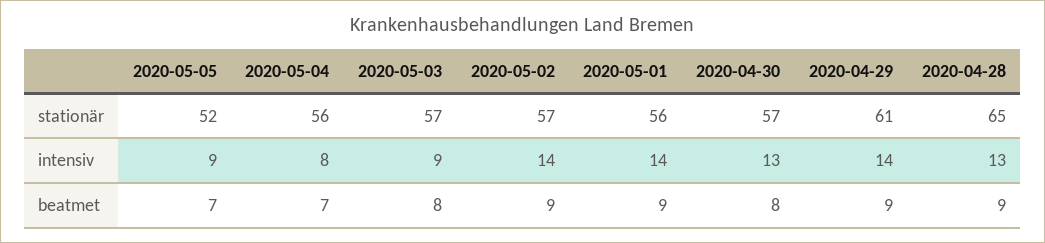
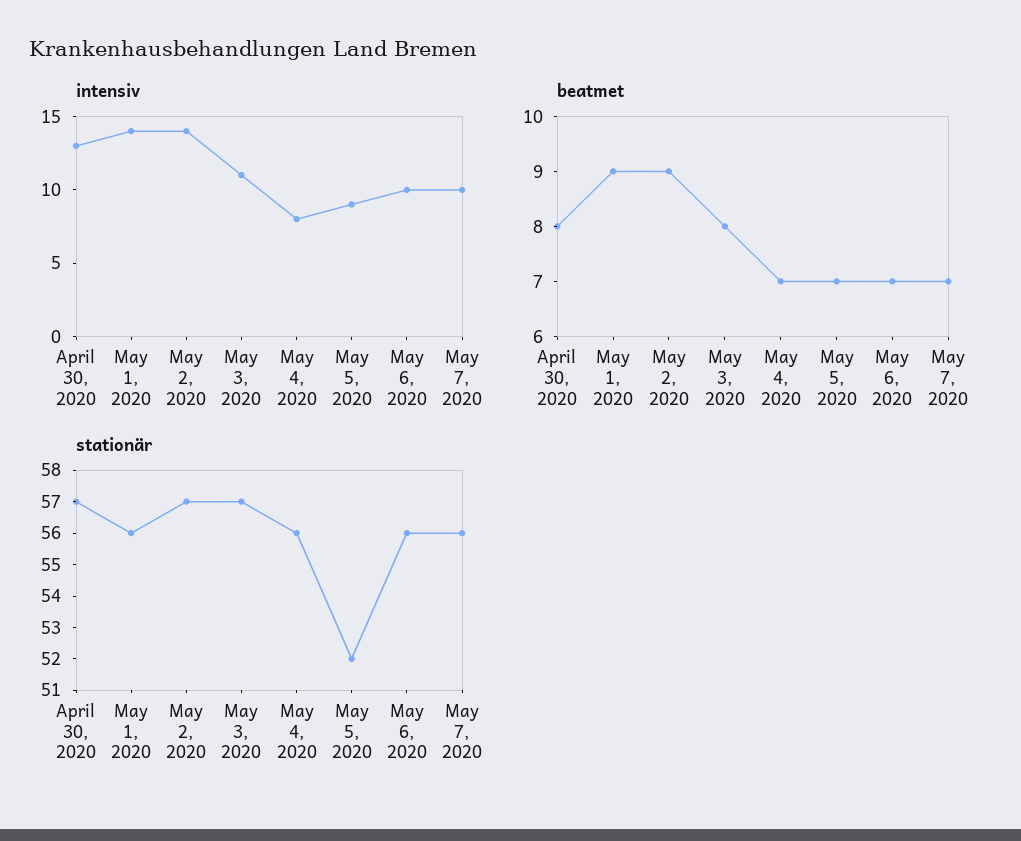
stationär, 2020-04-29: 61 -> none
stationär, 2020-04-28: 65 -> none
intensiv, 2020-05-03: 9 -> 11
intensiv, 2020-04-29: 14 -> none
intensiv, 2020-04-28: 13 -> none
beatmet, 2020-04-29: 9 -> none
beatmet, 2020-04-28: 9 -> none
intensiv, May 6, 2020: none -> 10
intensiv, May 7, 2020: none -> 10
beatmet, May 6, 2020: none -> 7
beatmet, May 7, 2020: none -> 7
stationär, May 6, 2020: none -> 56
stationär, May 7, 2020: none -> 56

